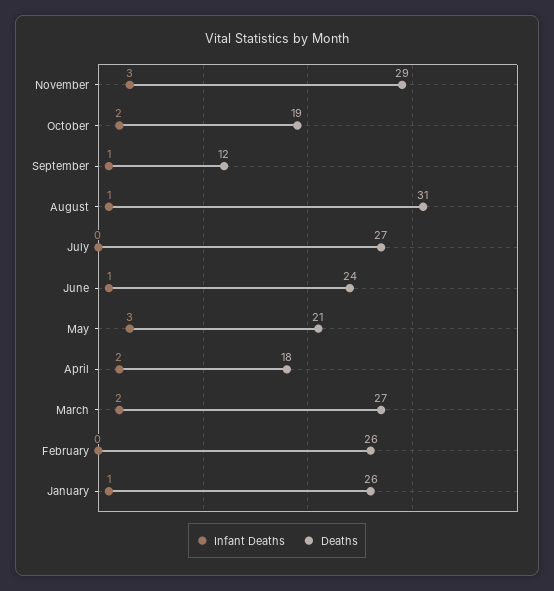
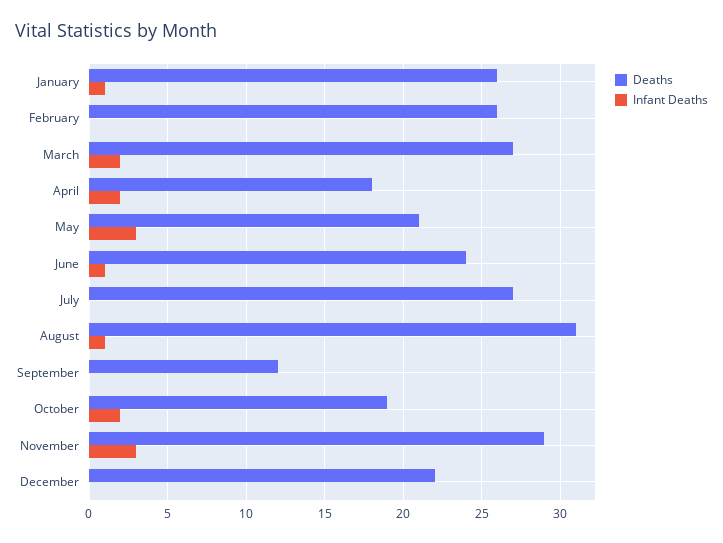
Infant Deaths, September: 1 -> 0
Deaths, December: none -> 22
Infant Deaths, December: none -> 0

